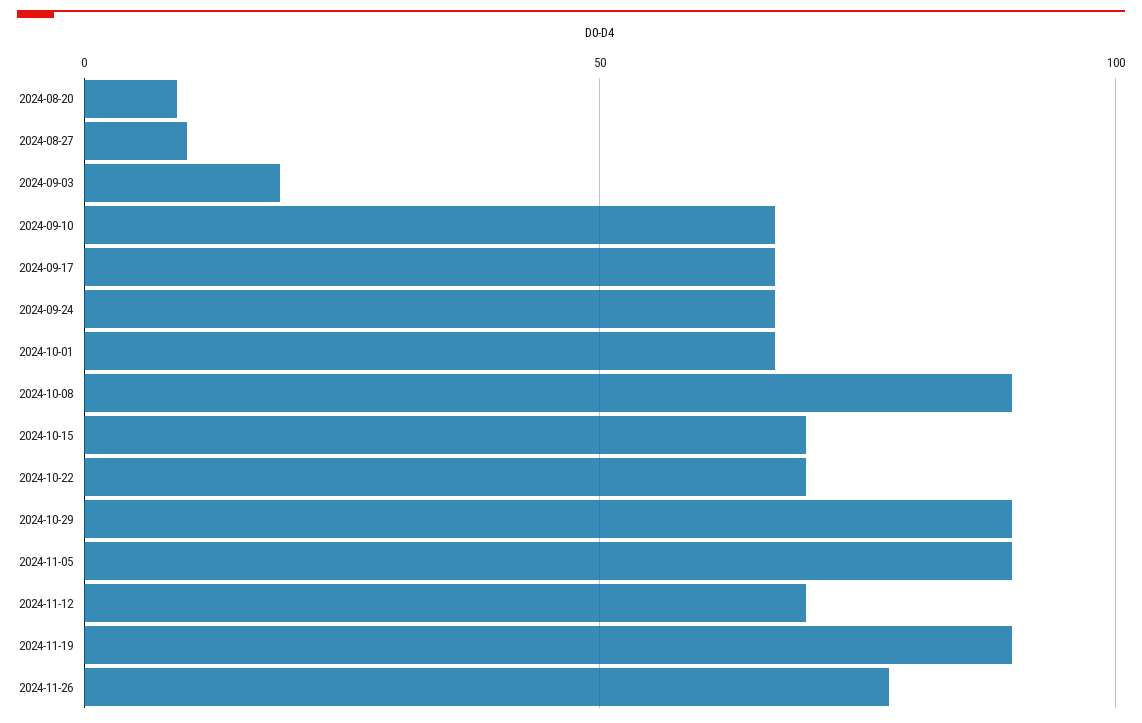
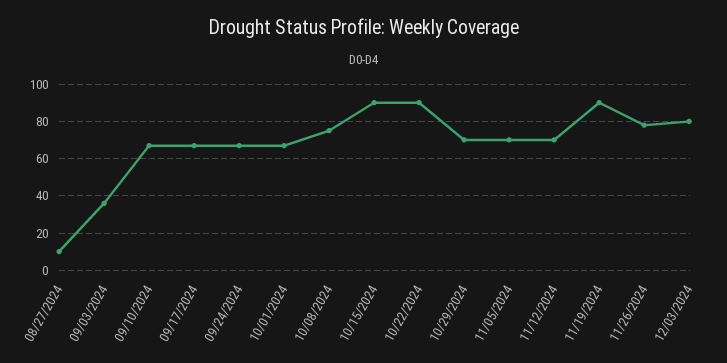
2024-08-20: 10 -> none
2024-09-03: 20 -> 35
2024-10-08: 90 -> 75
2024-10-15: 70 -> 90
2024-10-22: 70 -> 90
2024-10-29: 90 -> 70
2024-11-05: 90 -> 70
12/03/2024: none -> 80

